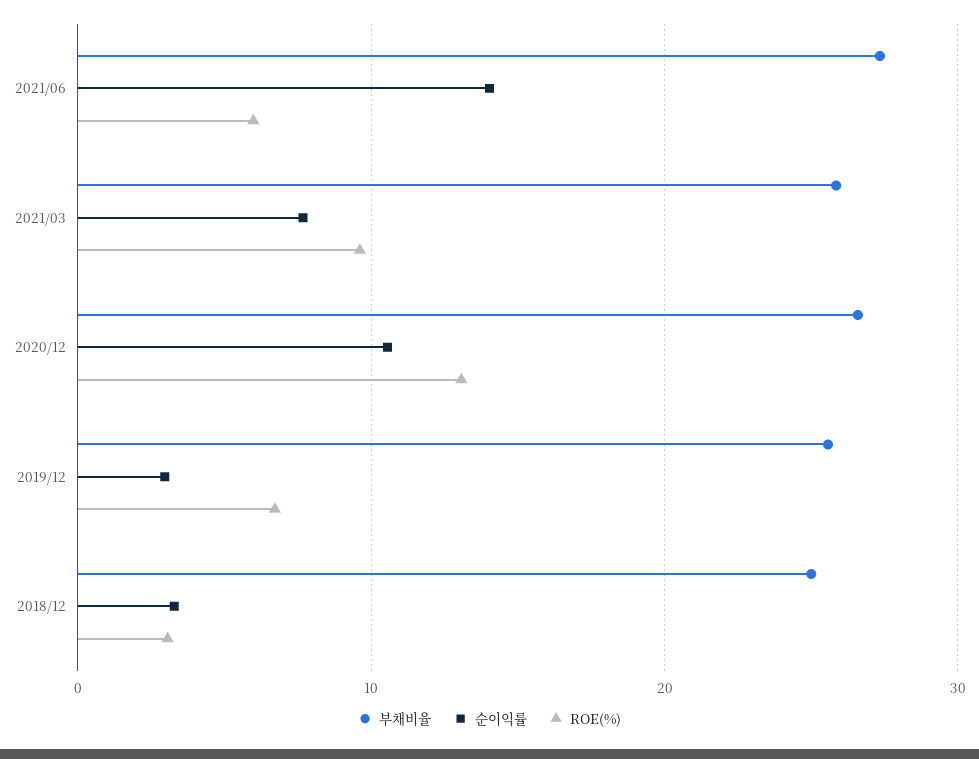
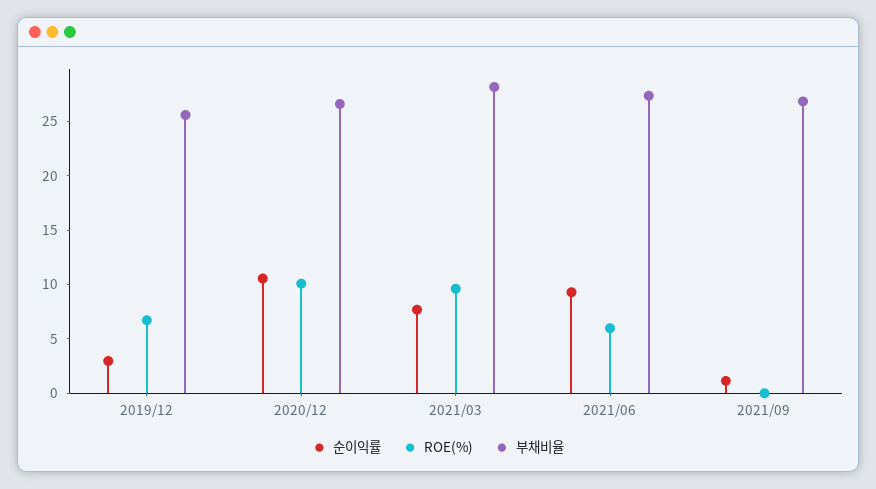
순이익률, 2021/06: 14 -> 9
부채비율, 2021/03: 26 -> 28
ROE(%), 2020/12: 13 -> 10
부채비율, 2018/12: 25 -> none
순이익률, 2018/12: 3 -> none
ROE(%), 2018/12: 3 -> none
순이익률, 2021/09: none -> 1
ROE(%), 2021/09: none -> 0
부채비율, 2021/09: none -> 27

